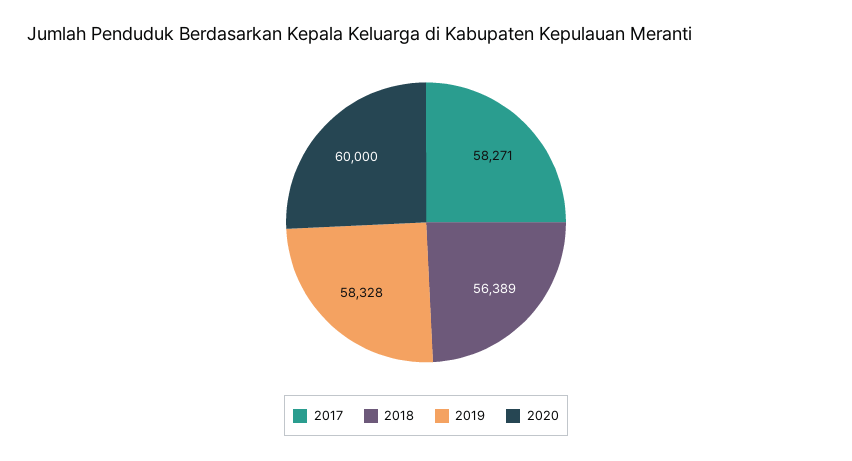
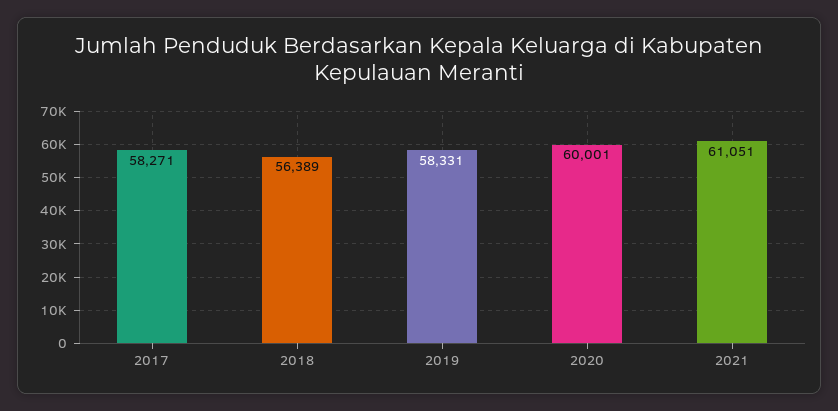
2019: 58328 -> 58331
2020: 60000 -> 60001
2021: none -> 61051

